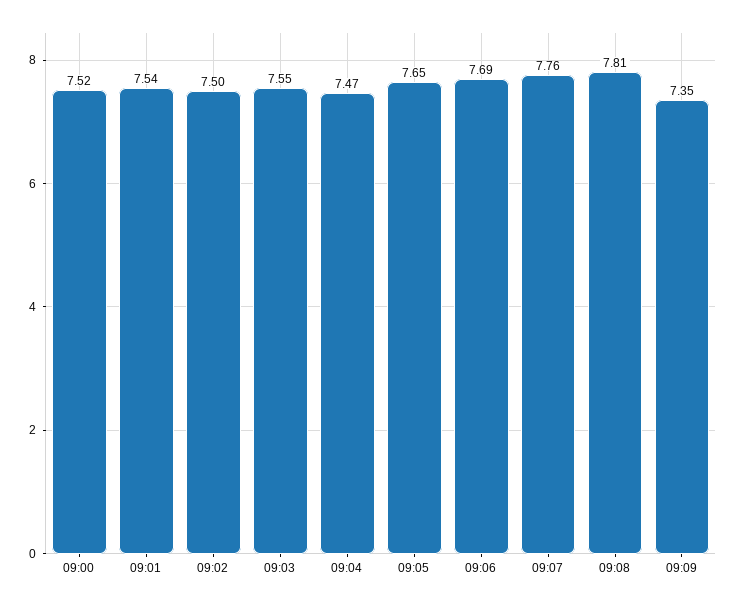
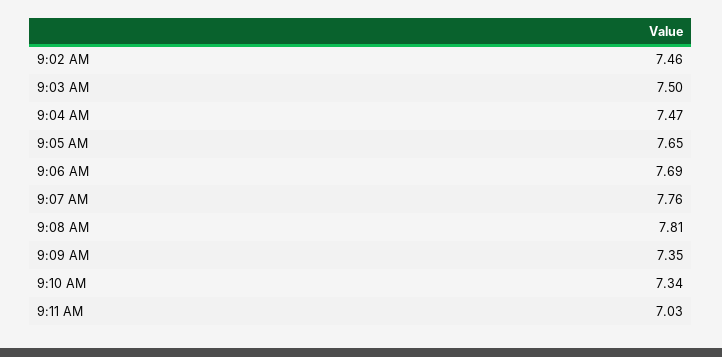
09:00: 7.52 -> none
09:01: 7.54 -> none
09:02: 7.5 -> 7.46
09:03: 7.55 -> 7.5
9:10 AM: none -> 7.34
9:11 AM: none -> 7.03

